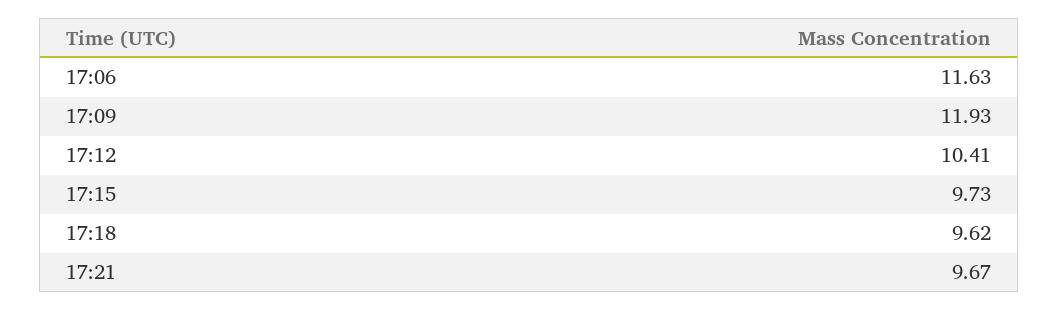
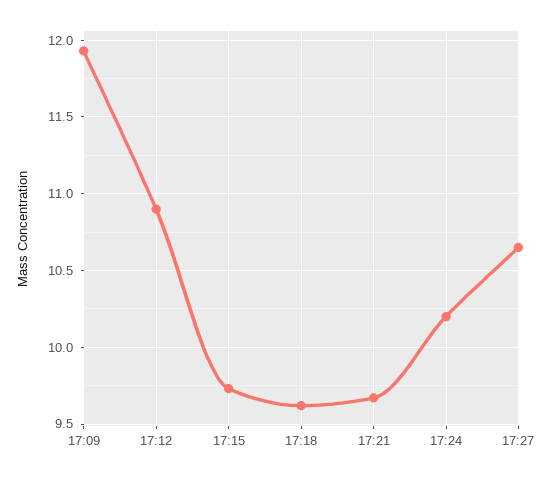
17:06: 11.63 -> none
17:12: 10.41 -> 10.9
17:24: none -> 10.2
17:27: none -> 10.65

